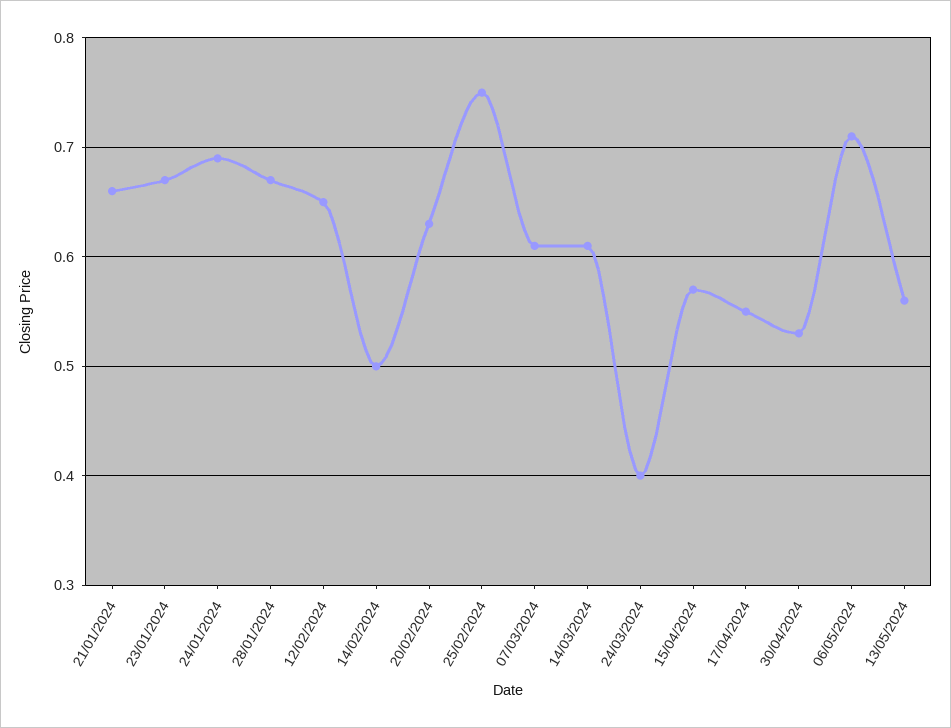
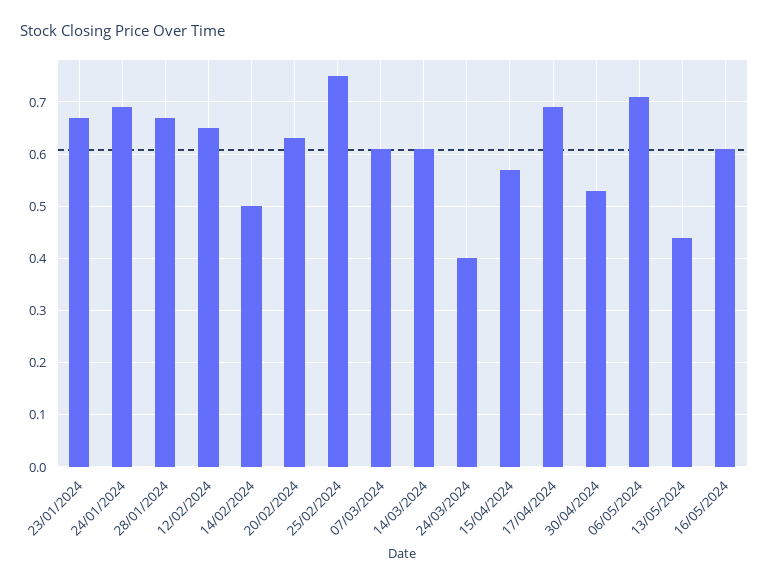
21/01/2024: 0.66 -> none
17/04/2024: 0.55 -> 0.7
13/05/2024: 0.56 -> 0.45
16/05/2024: none -> 0.6

